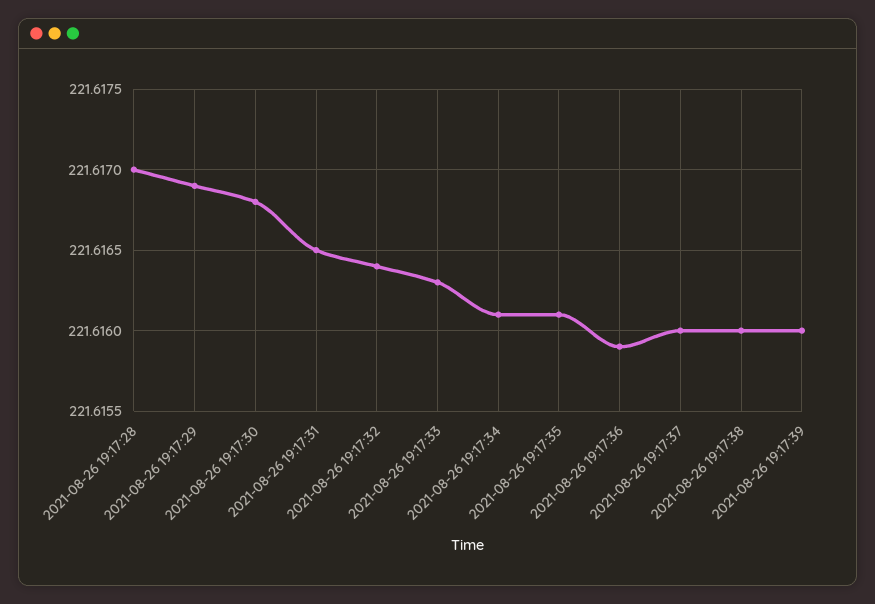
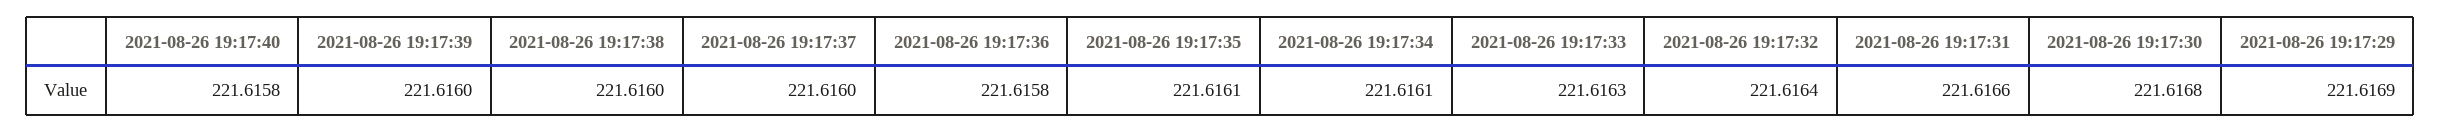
2021-08-26 19:17:28: 221.617 -> none
2021-08-26 19:17:31: 221.6165 -> 221.6166
2021-08-26 19:17:36: 221.6159 -> 221.6158
2021-08-26 19:17:40: none -> 221.6158

